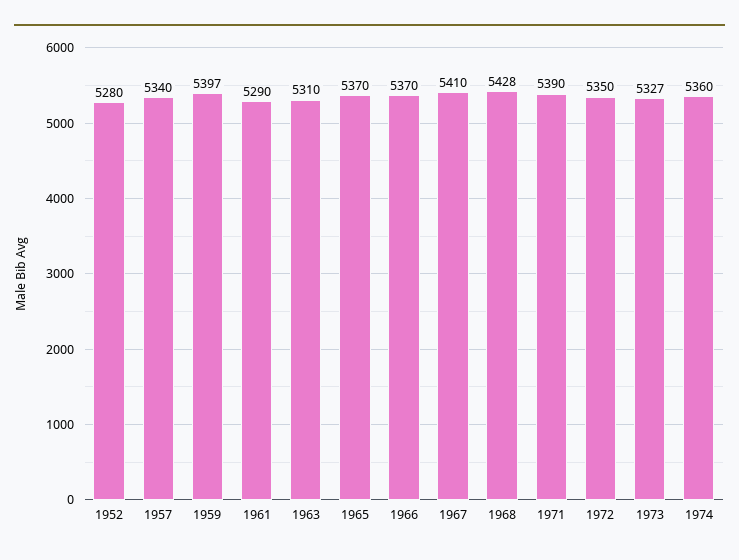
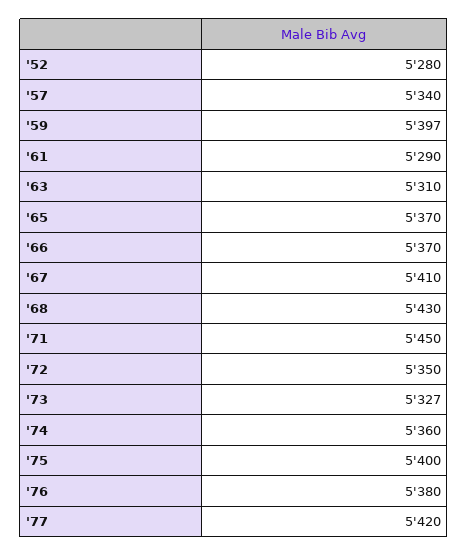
1968: 5428 -> 5430
1971: 5390 -> 5450
'75: none -> 5400
'76: none -> 5380
'77: none -> 5420

